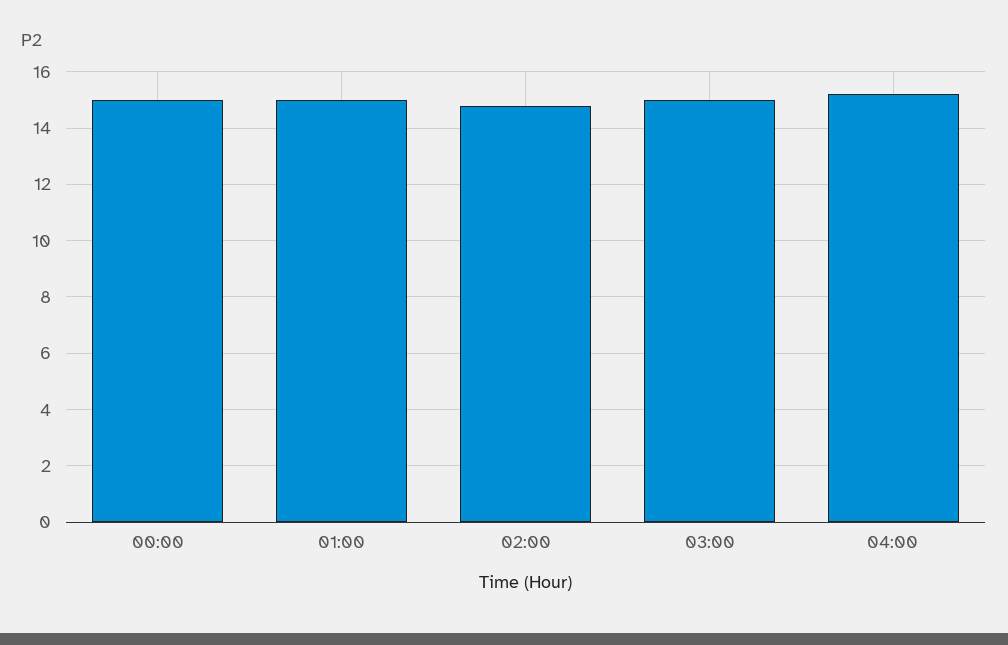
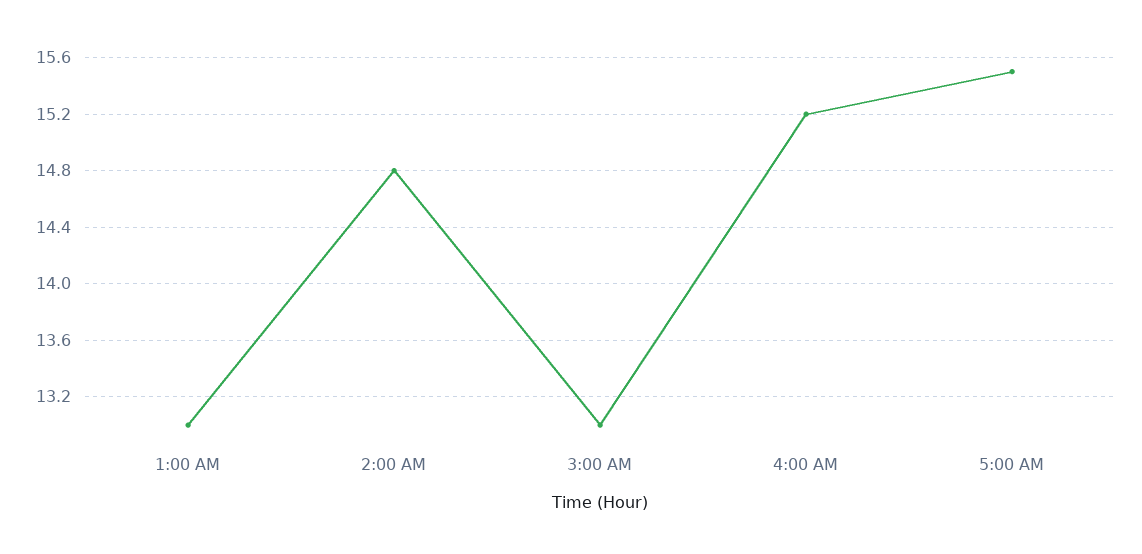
00:00: 15 -> none
01:00: 15 -> 13
03:00: 15 -> 13
5:00 AM: none -> 15.5

